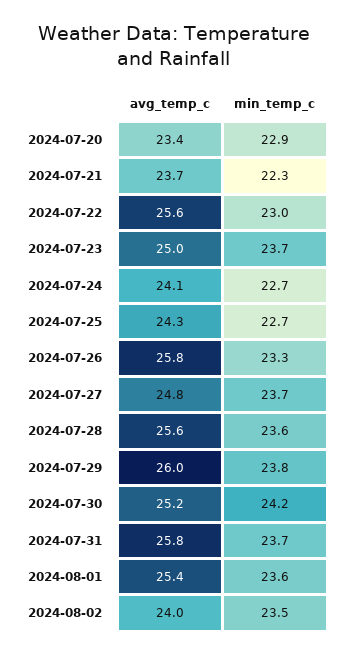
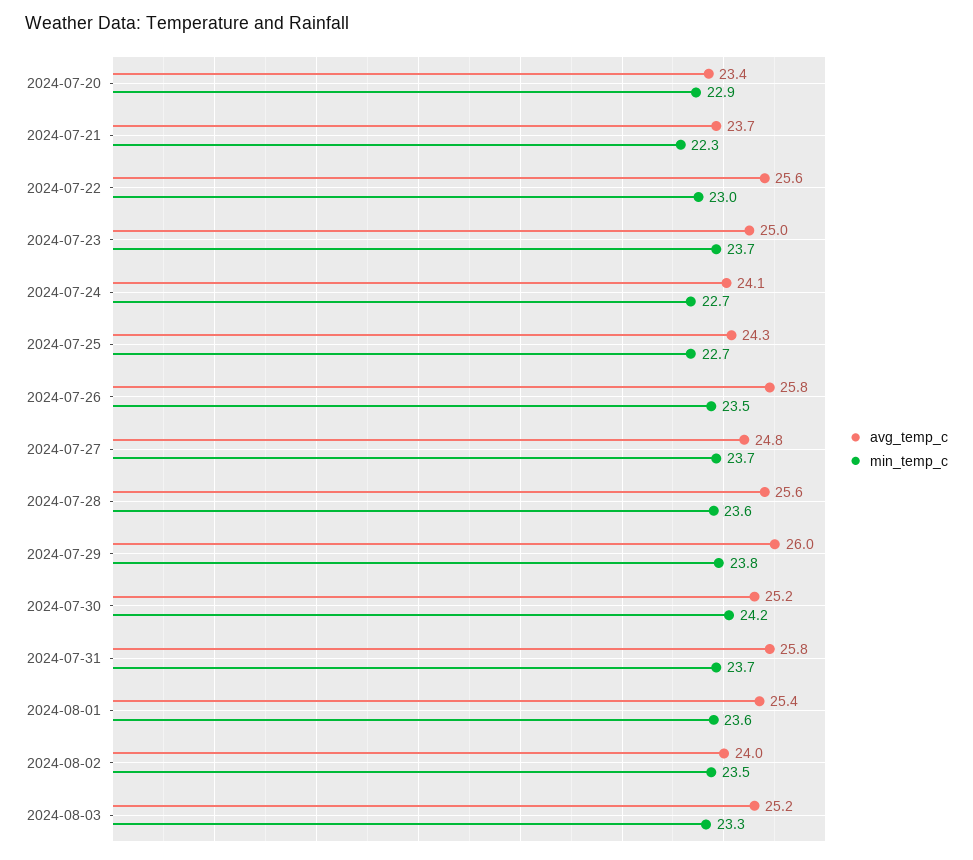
min_temp_c, 2024-07-26: 23.3 -> 23.5
avg_temp_c, 2024-08-03: none -> 25.2
min_temp_c, 2024-08-03: none -> 23.3

